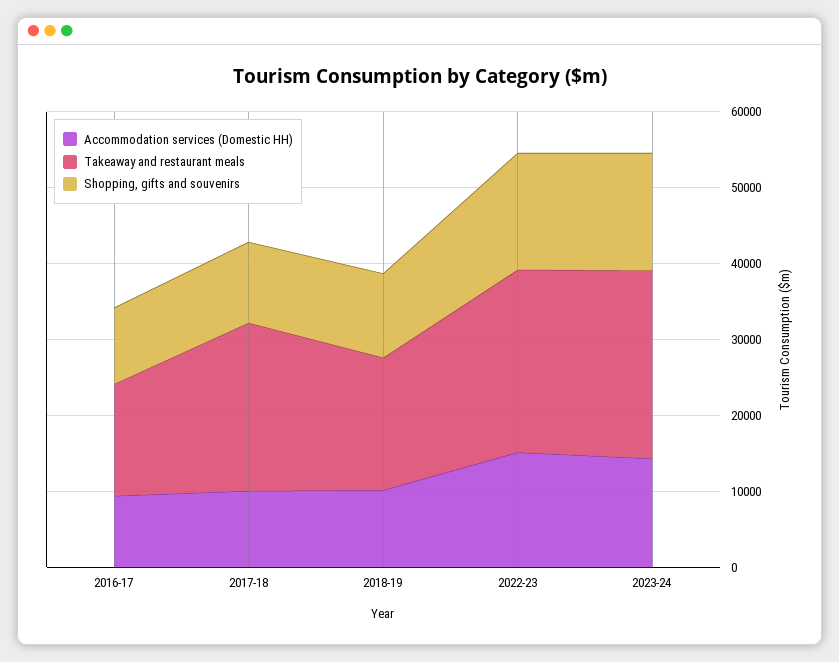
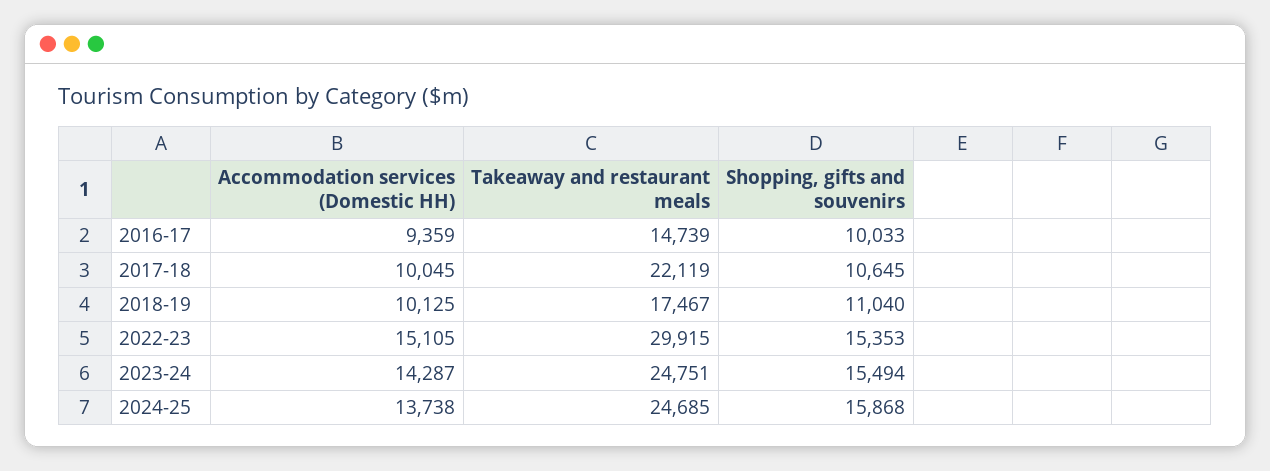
Takeaway and restaurant meals, 2022-23: 24000 -> 29915
Accommodation services (Domestic HH), 2024-25: none -> 13738
Takeaway and restaurant meals, 2024-25: none -> 24685
Shopping, gifts and souvenirs, 2024-25: none -> 15868

